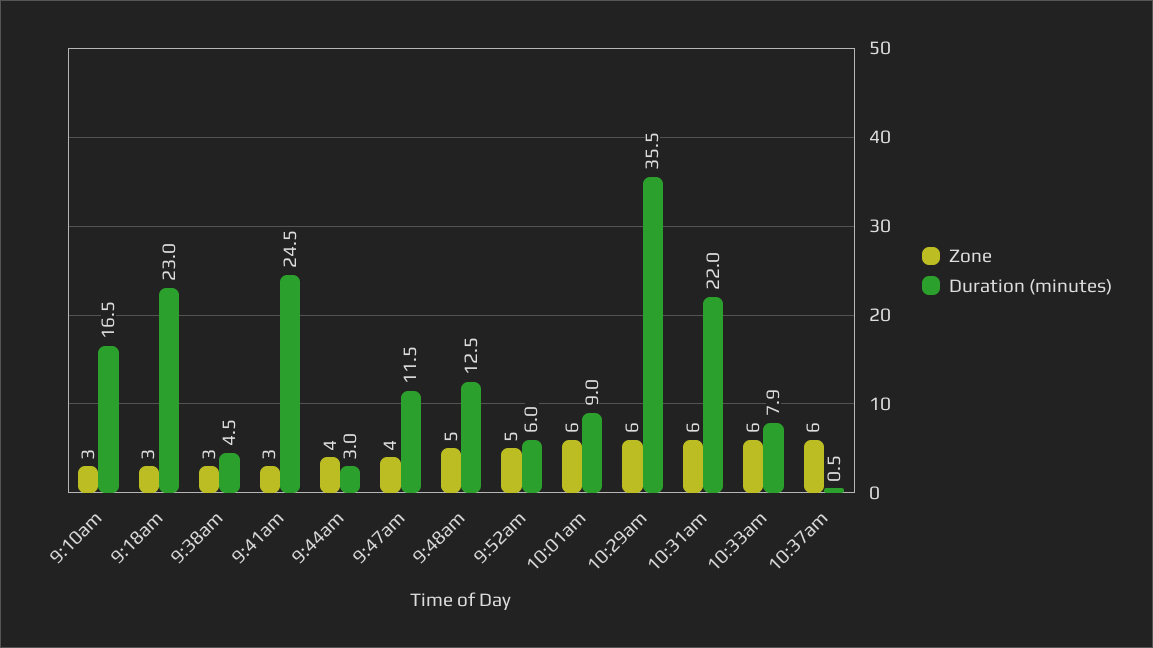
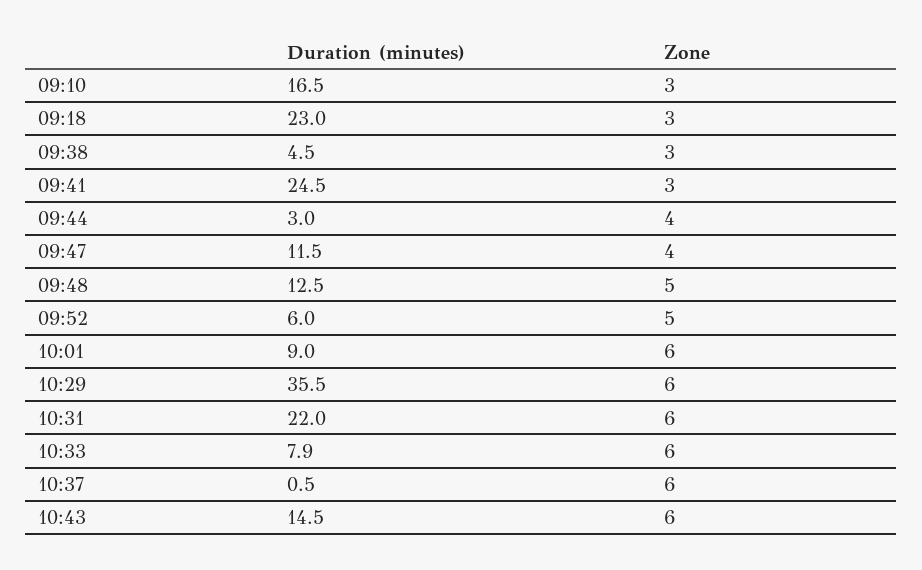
Duration (minutes), 10:43: none -> 14.5
Zone, 10:43: none -> 6

